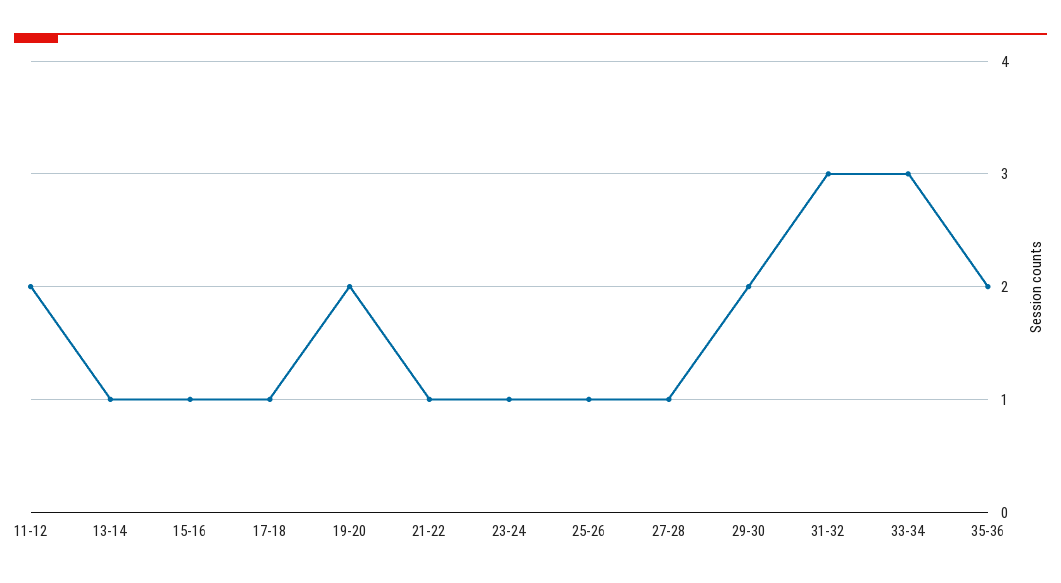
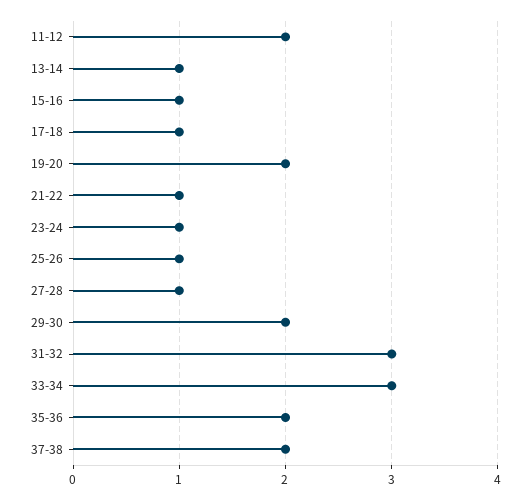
37-38: none -> 2

